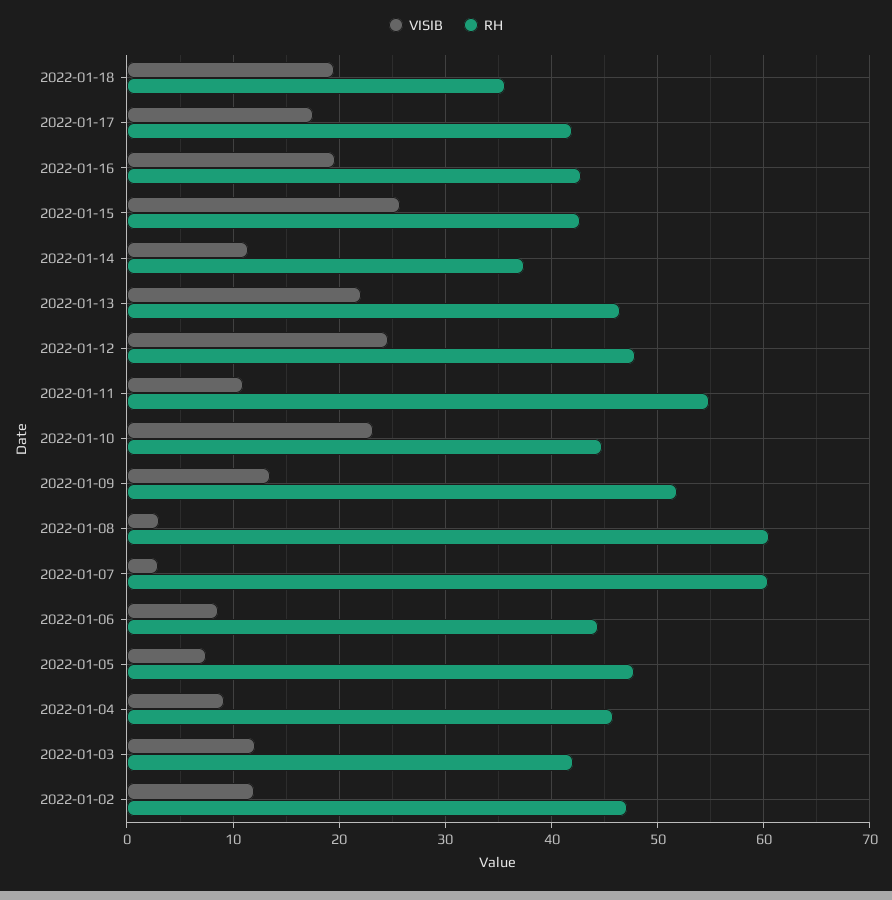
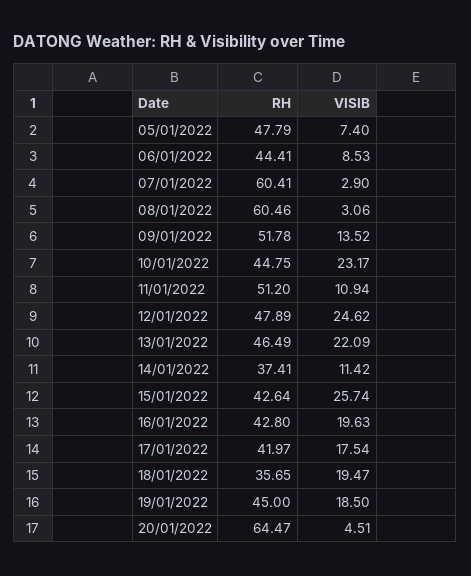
RH, 2022-01-11: 55 -> 51.2
VISIB, 2022-01-04: 9 -> none
RH, 2022-01-04: 46 -> none
VISIB, 2022-01-03: 12 -> none
RH, 2022-01-03: 42 -> none
VISIB, 2022-01-02: 12 -> none
RH, 2022-01-02: 47 -> none
RH, 19/01/2022: none -> 45
VISIB, 19/01/2022: none -> 18.5
RH, 20/01/2022: none -> 64.47
VISIB, 20/01/2022: none -> 4.51

